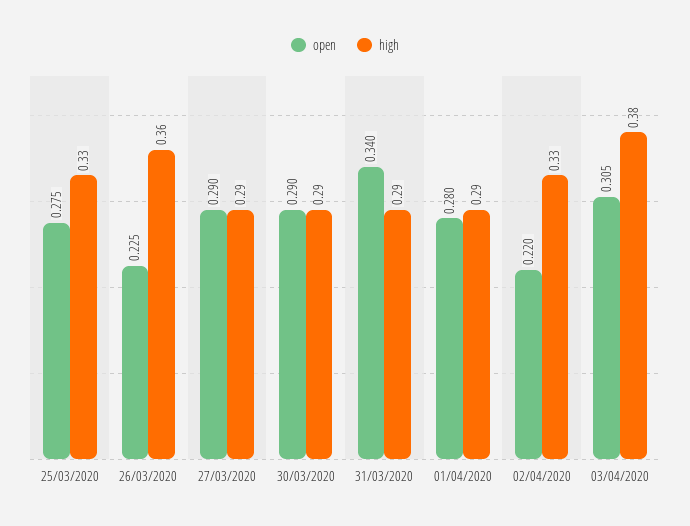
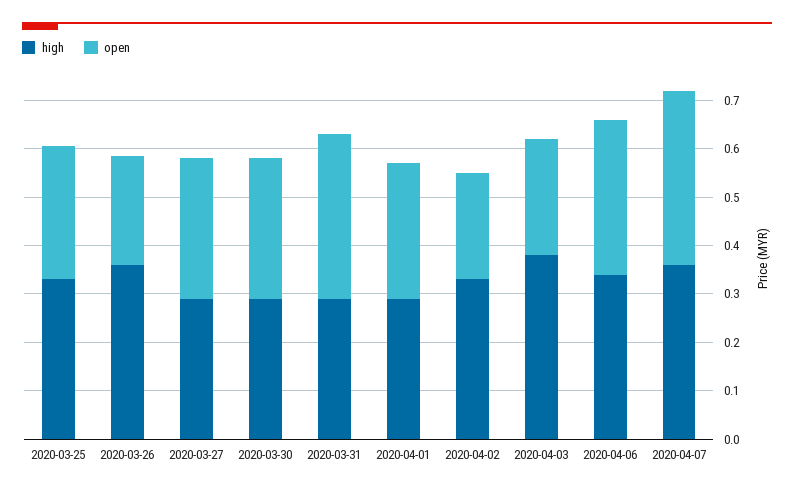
open, 03/04/2020: 0.305 -> 0.24
high, 2020-04-06: none -> 0.34
open, 2020-04-06: none -> 0.32
high, 2020-04-07: none -> 0.36
open, 2020-04-07: none -> 0.36

